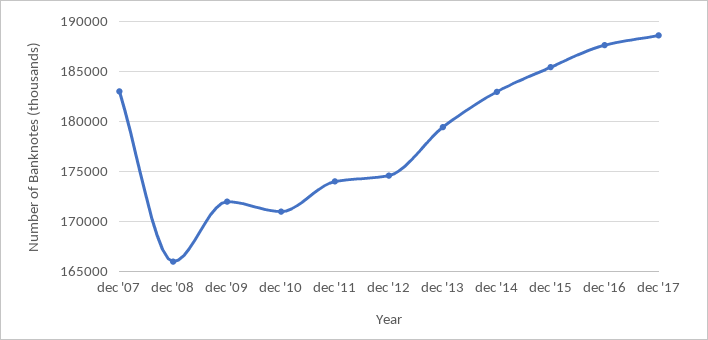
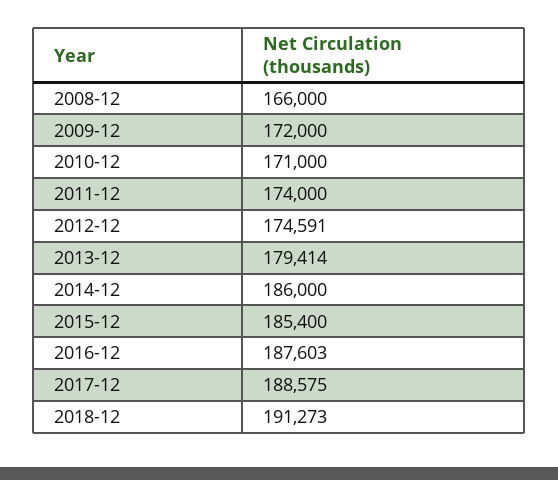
dec '07: 183000 -> none
dec '14: 183000 -> 186000
2018-12: none -> 191273

